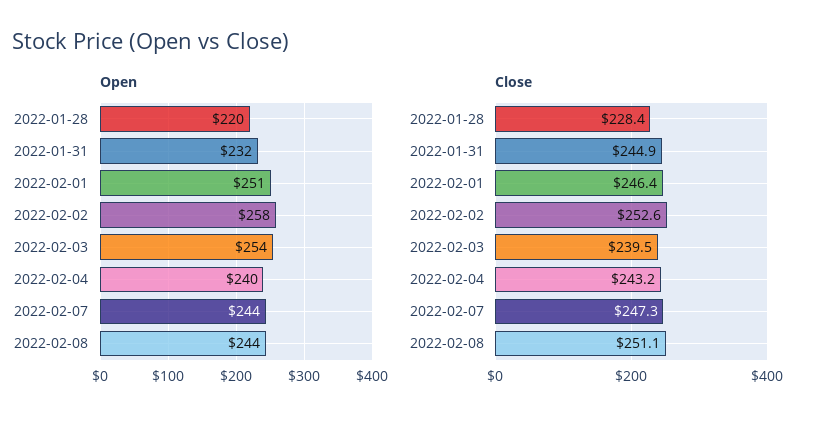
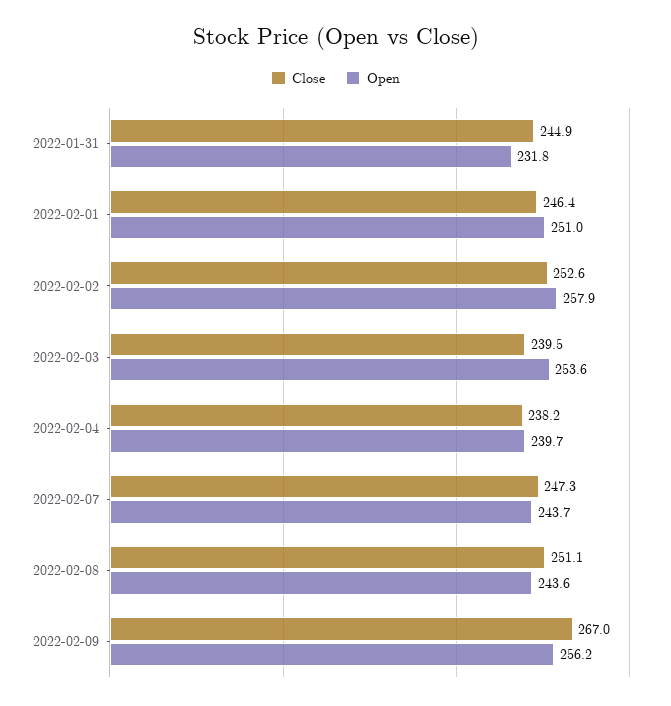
Open, 2022-01-28: 220 -> none
Close, 2022-01-28: 228.4 -> none
Close, 2022-02-04: 243.2 -> 238.2
Close, 2022-02-09: none -> 267
Open, 2022-02-09: none -> 256.2

